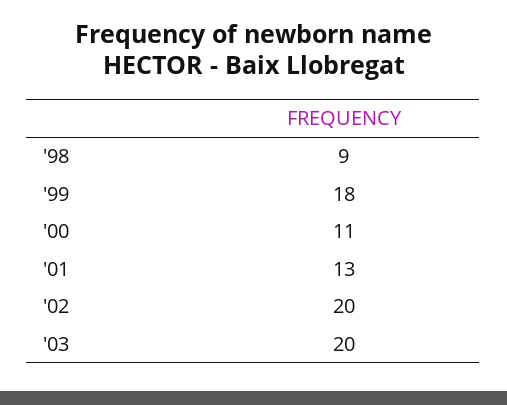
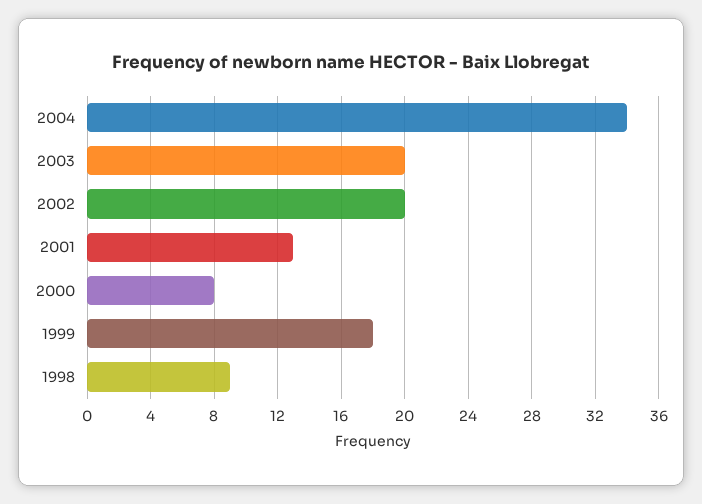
'00: 11 -> 8
2004: none -> 34

